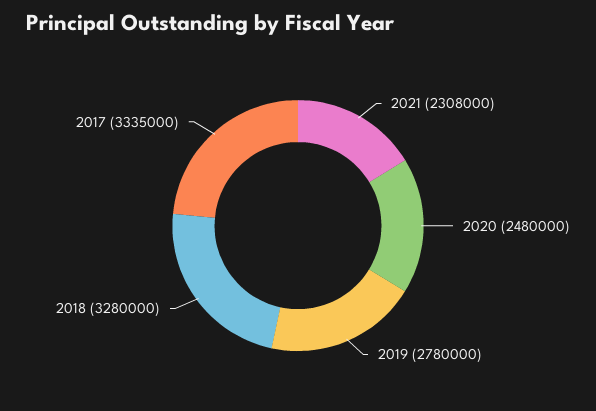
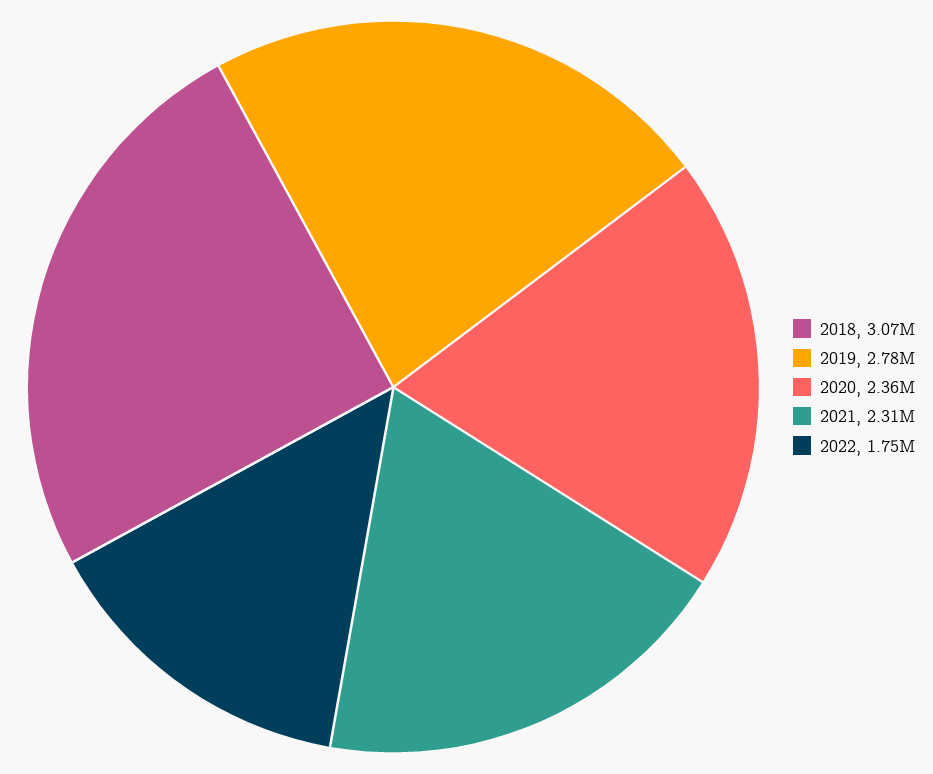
2020: 2480000 -> 2360000
2018: 3280000 -> 3070000
2017: 3335000 -> none
2022: none -> 1750000

